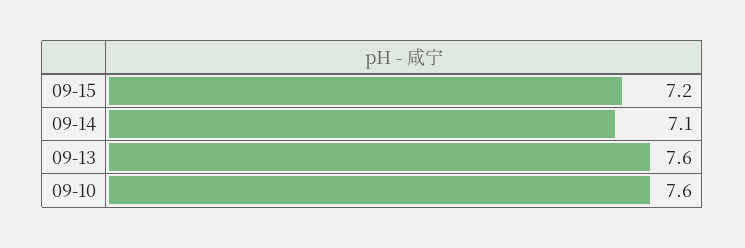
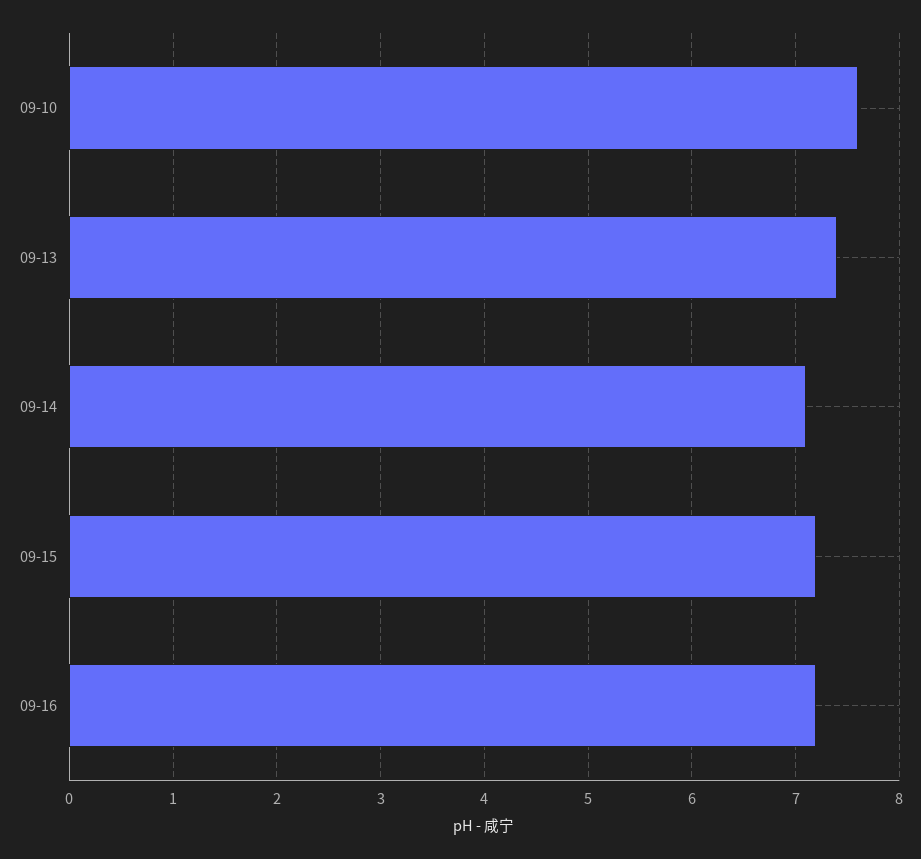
09-13: 7.6 -> 7.4
09-16: none -> 7.2

